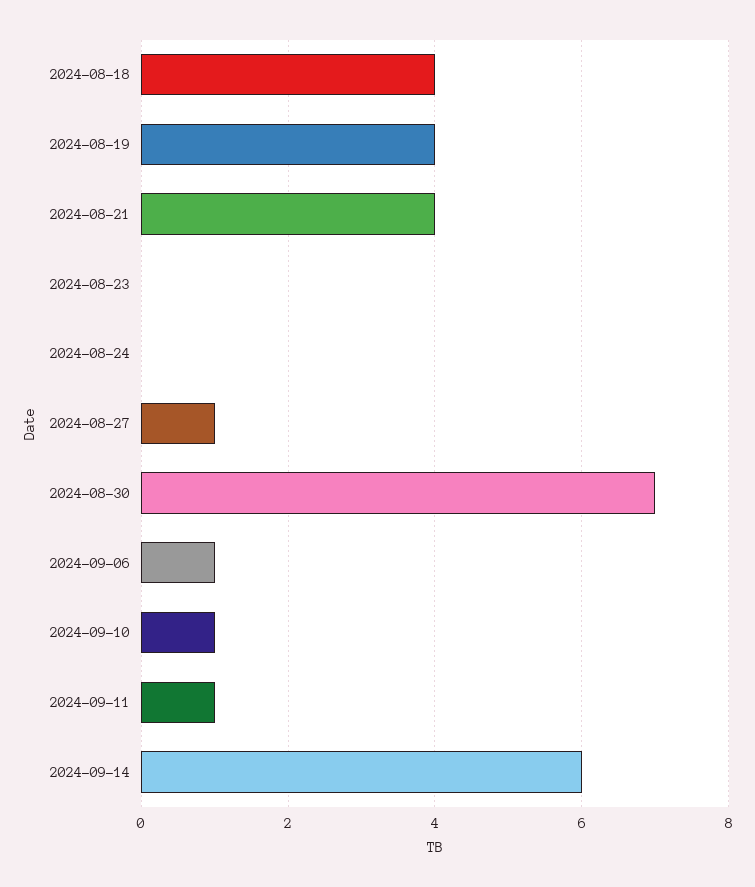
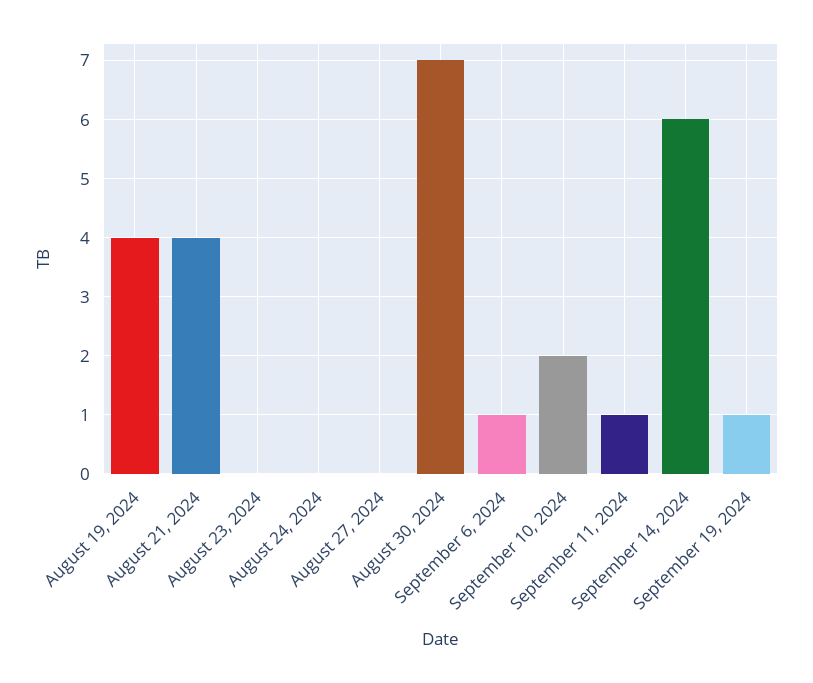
2024-08-18: 4 -> none
2024-08-27: 1 -> 0
2024-09-10: 1 -> 2
September 19, 2024: none -> 1

